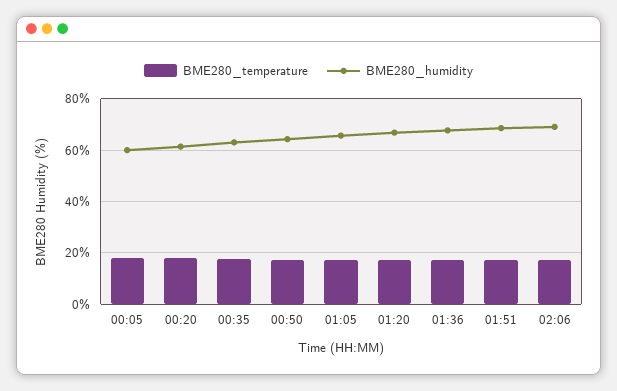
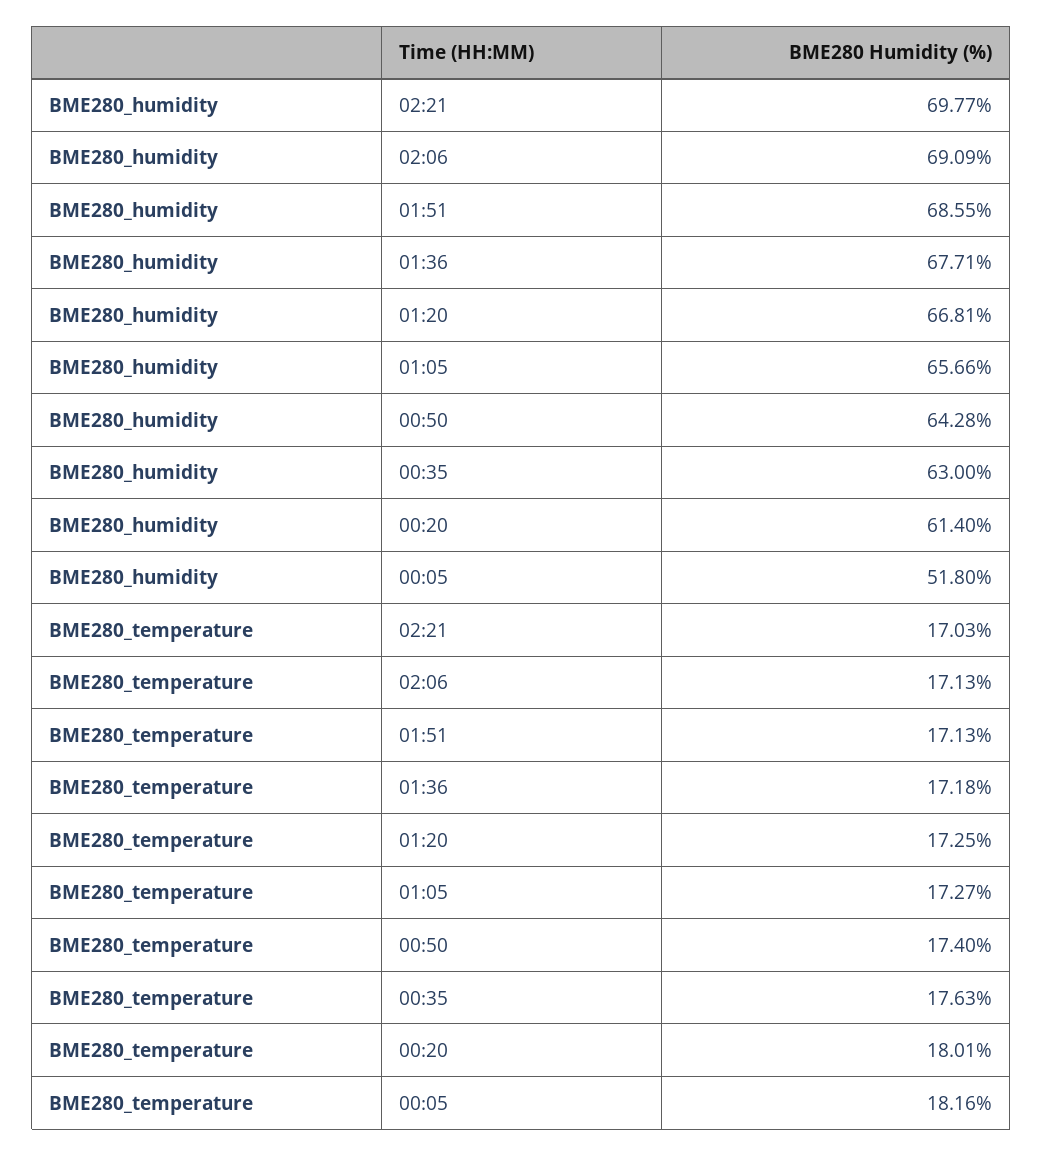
BME280_humidity, 00:05: 60 -> 51.8
BME280_humidity, 02:21: none -> 69.77
BME280_temperature, 02:21: none -> 17.03

